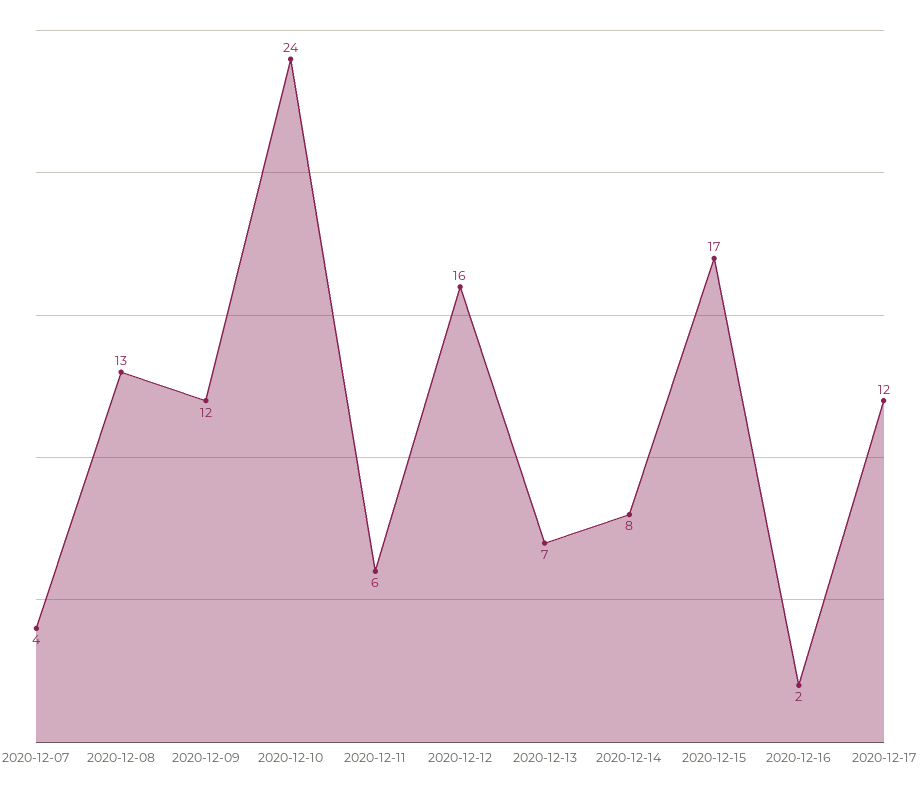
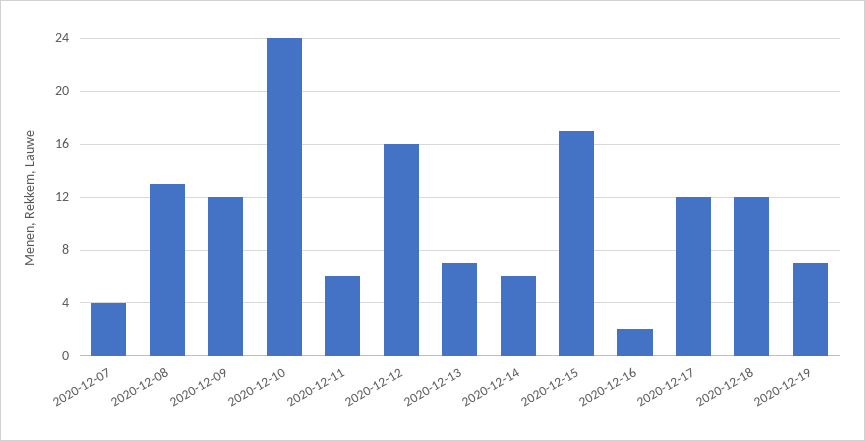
2020-12-14: 8 -> 6
2020-12-18: none -> 12
2020-12-19: none -> 7

